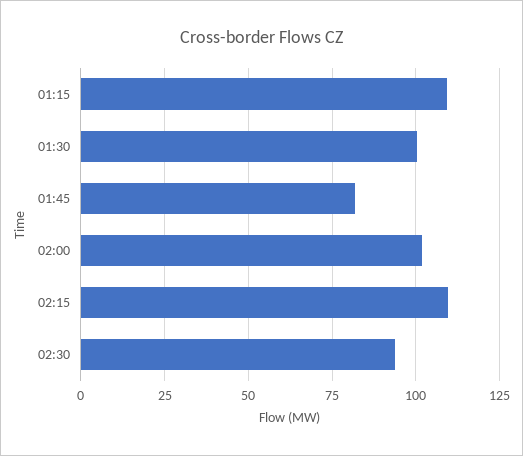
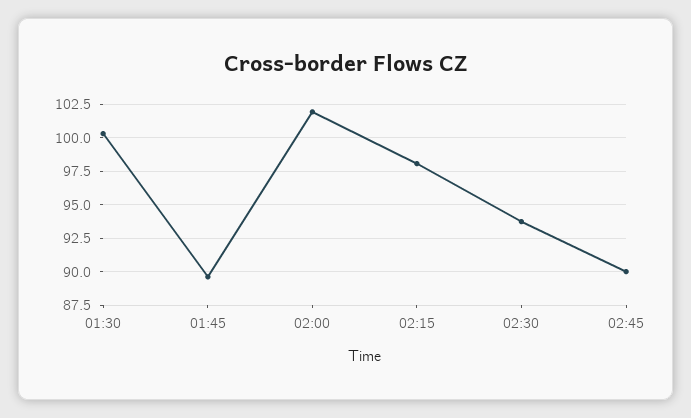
01:15: 110 -> none
01:45: 82.5 -> 89.5
02:15: 110 -> 98
02:45: none -> 90

